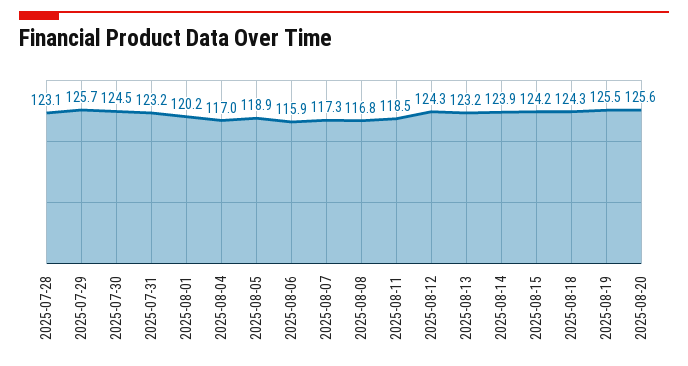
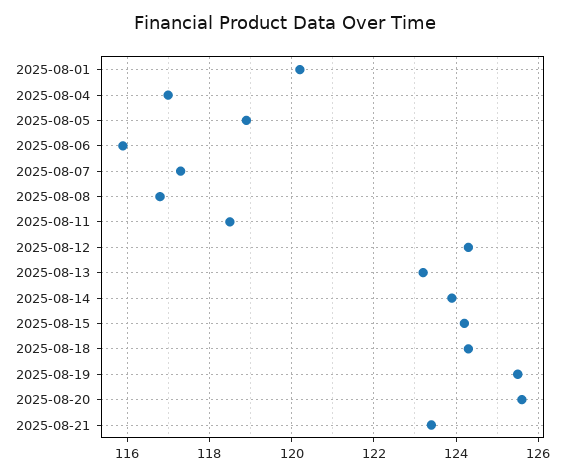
2025-07-28: 123.1 -> none
2025-07-29: 125.7 -> none
2025-07-30: 124.5 -> none
2025-07-31: 123.2 -> none
2025-08-21: none -> 123.5

